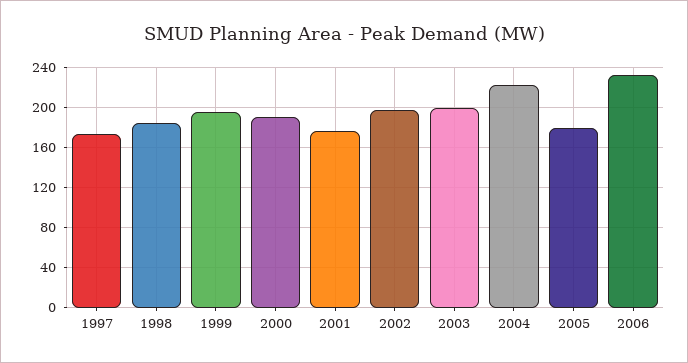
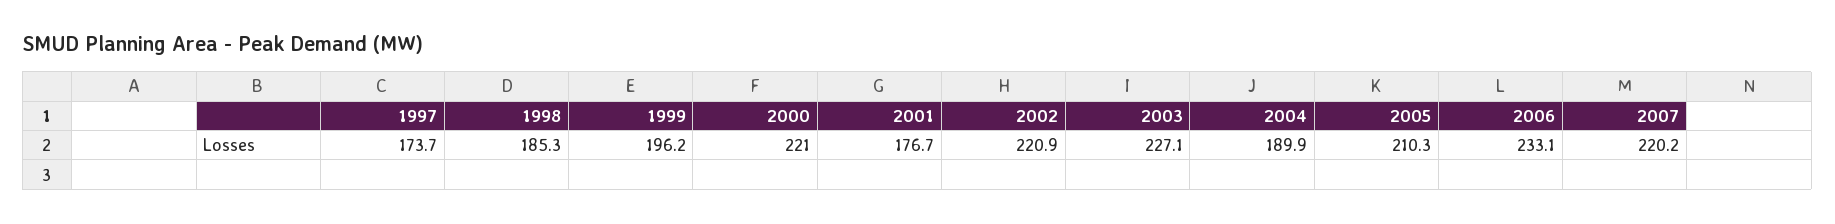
2000: 190 -> 221
2002: 200 -> 220.9
2003: 200 -> 227.1
2004: 220 -> 189.9
2005: 180 -> 210.3
2007: none -> 220.2

